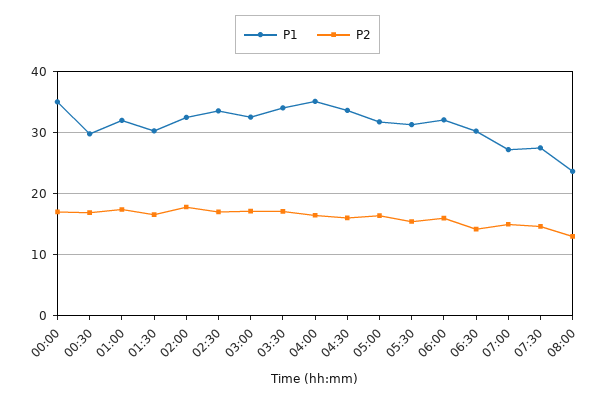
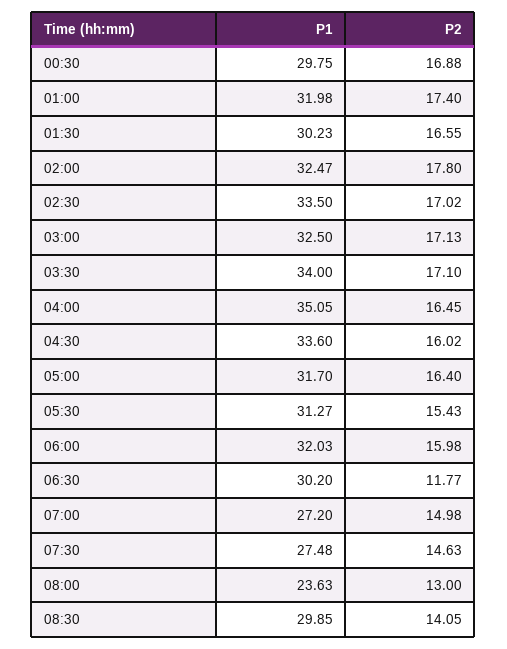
P1, 00:00: 35 -> none
P2, 00:00: 17 -> none
P2, 06:30: 14 -> 11.77
P1, 08:30: none -> 29.85
P2, 08:30: none -> 14.05

